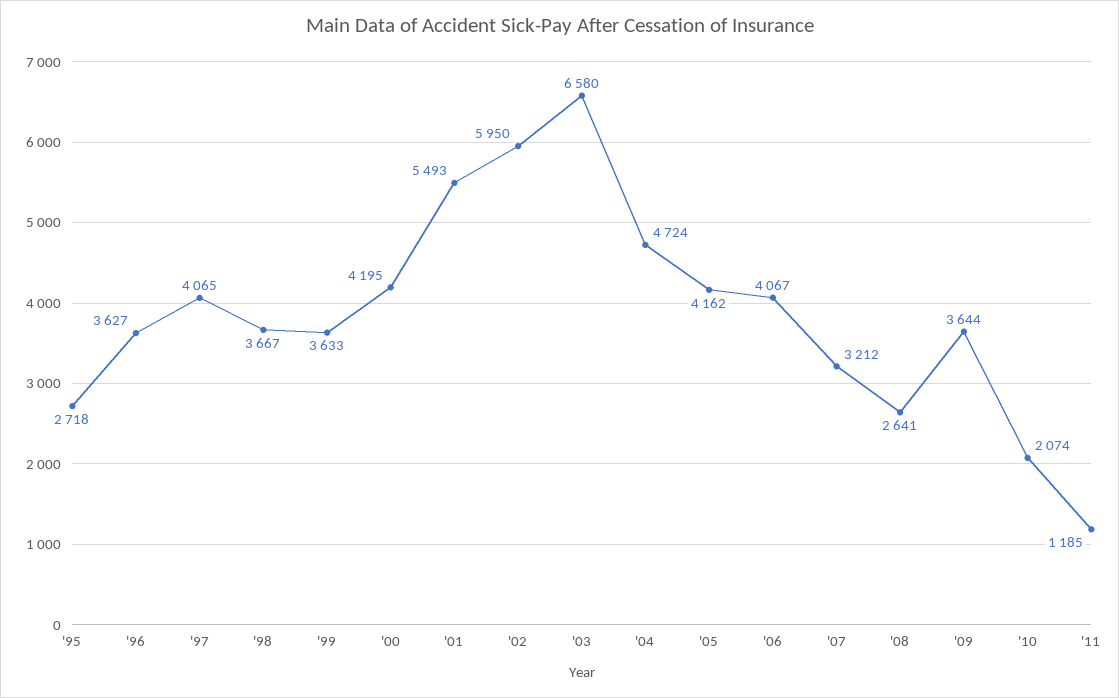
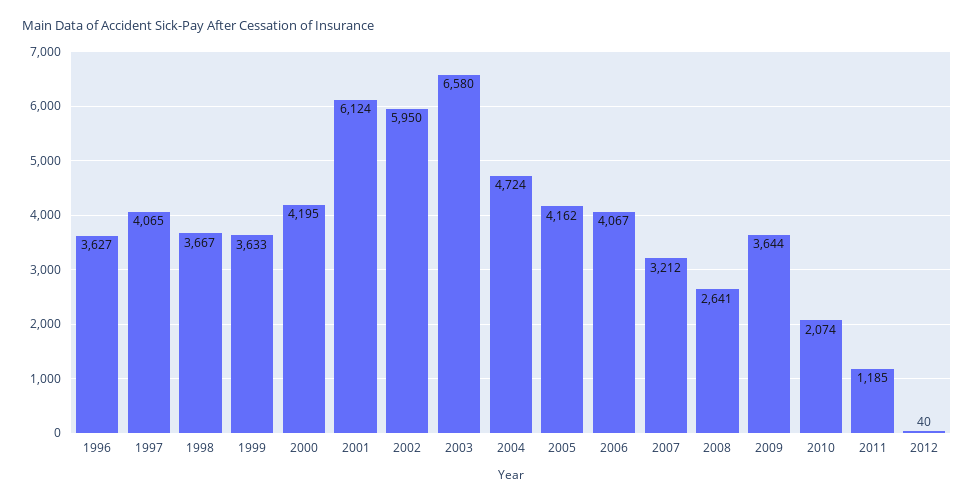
'95: 2718 -> none
'01: 5493 -> 6124
2012: none -> 40

